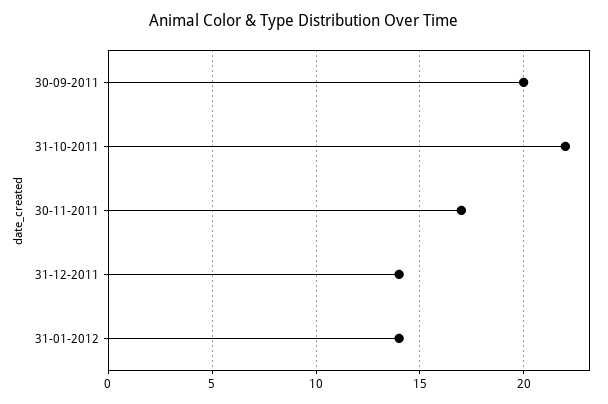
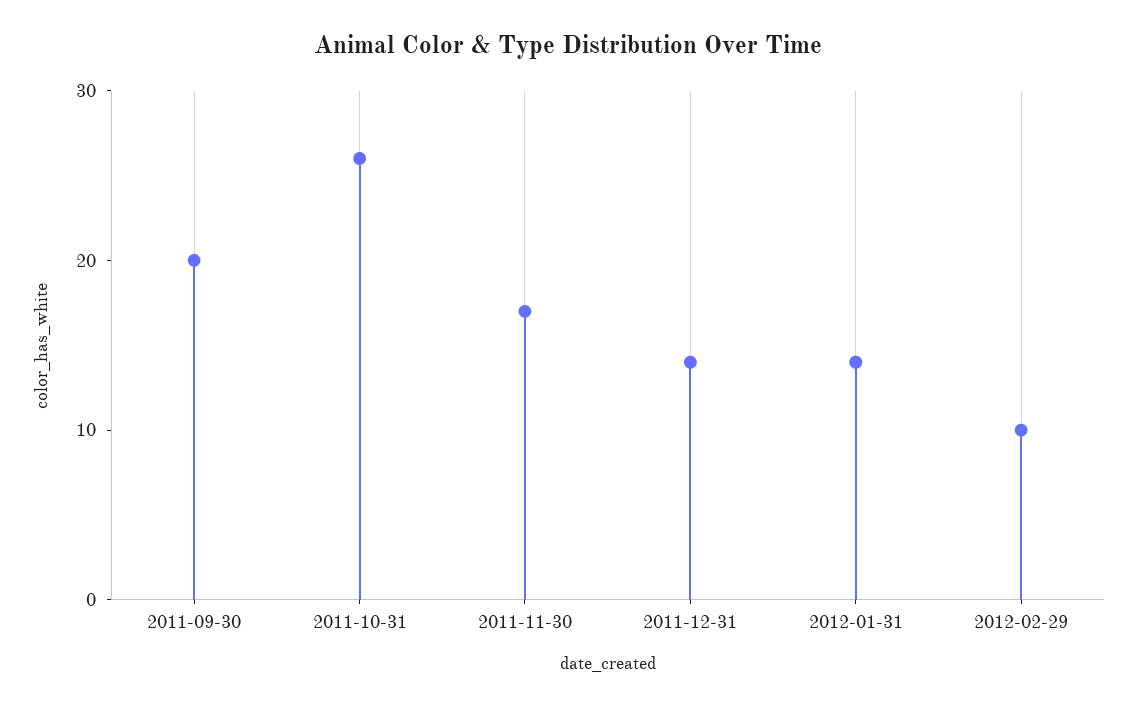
31-10-2011: 22 -> 26
2012-02-29: none -> 10

